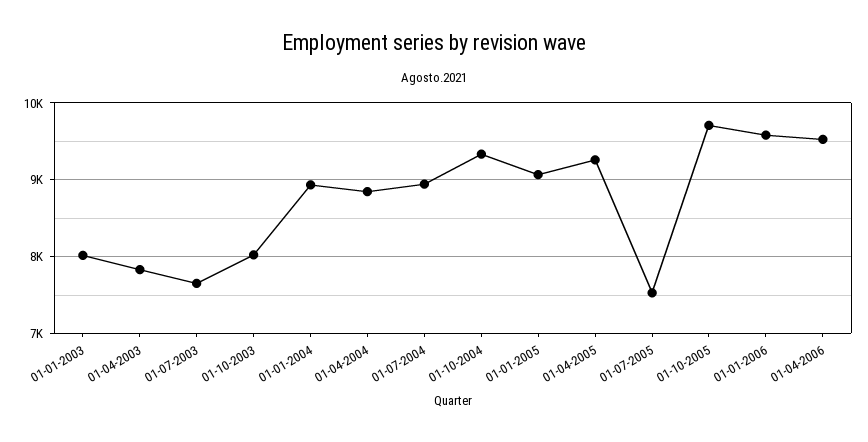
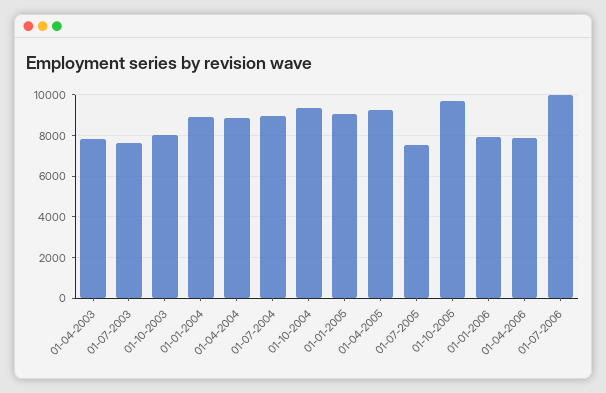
01-01-2003: 8000 -> none
01-01-2006: 9600 -> 8000
01-04-2006: 9500 -> 8000
01-07-2006: none -> 10000

